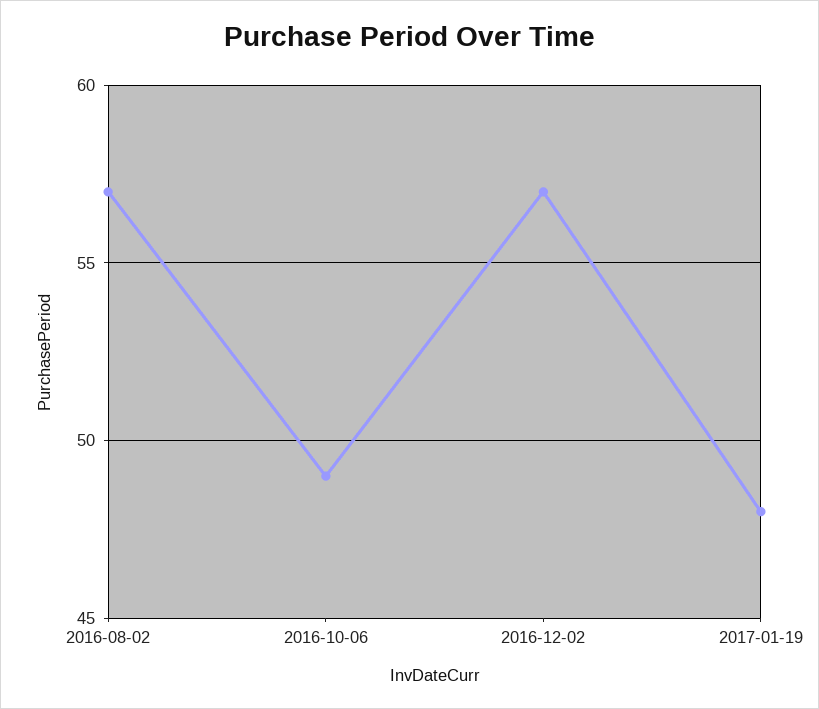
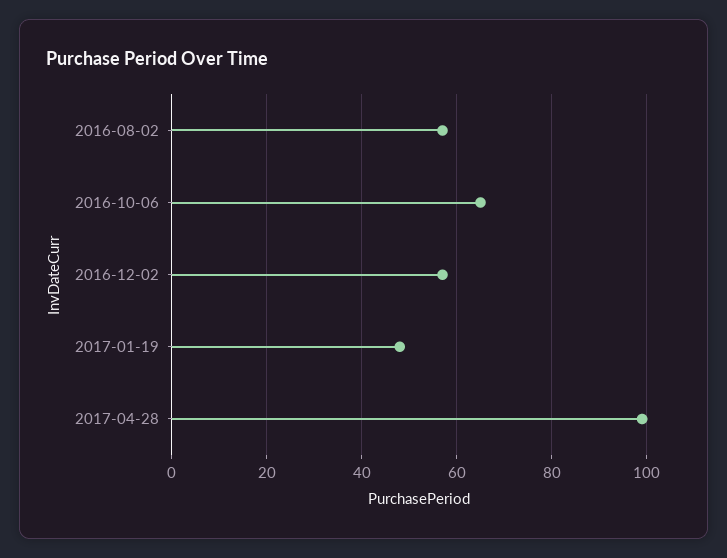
2016-10-06: 49 -> 65
2017-04-28: none -> 100

